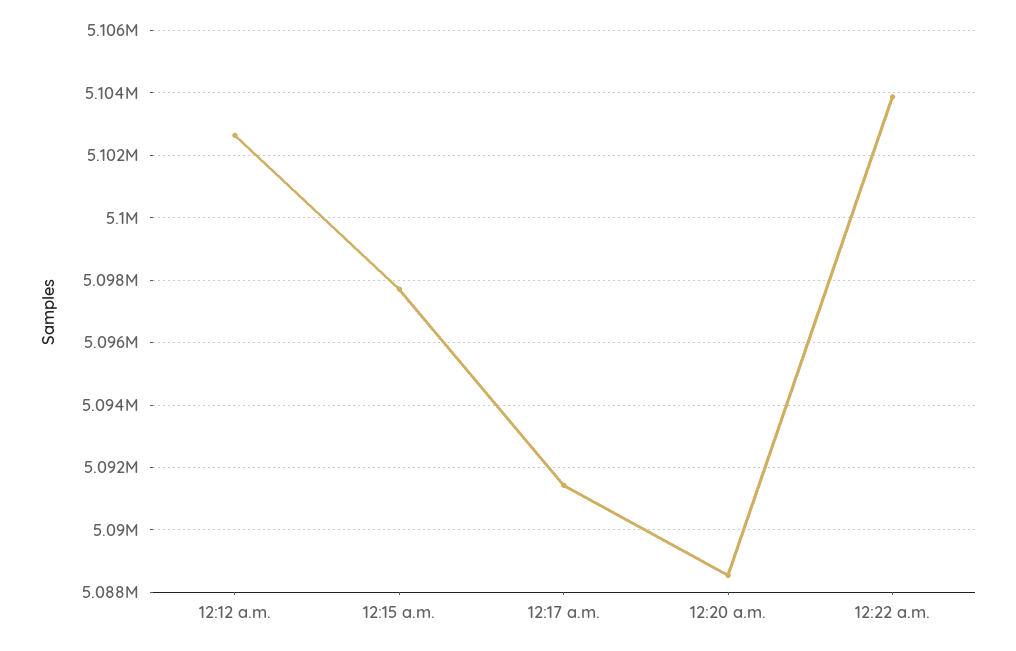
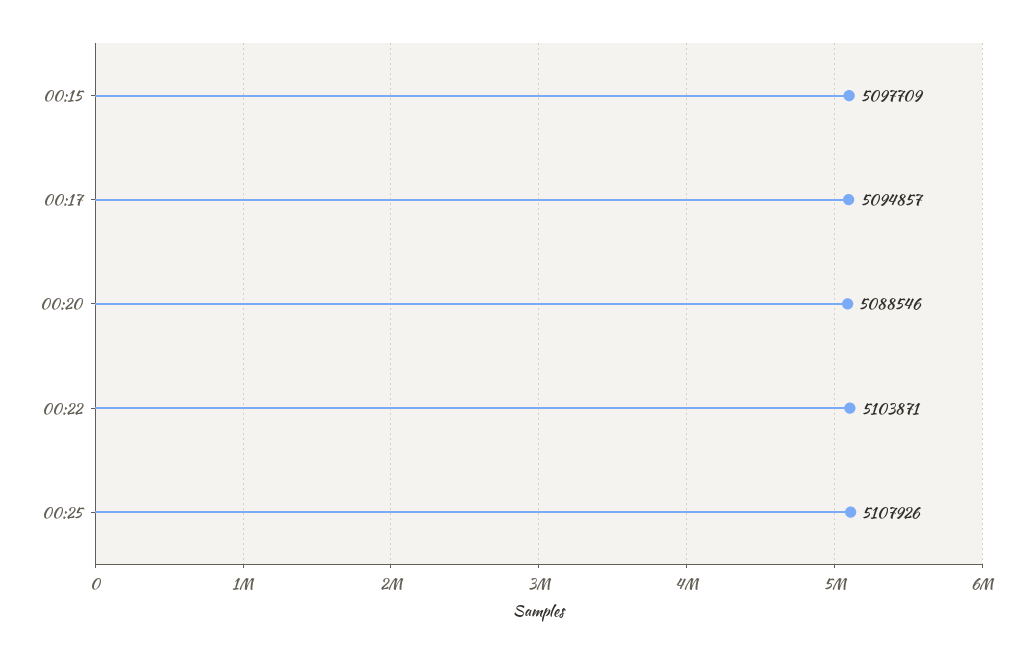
12:12 a.m.: 5102600 -> none
12:17 a.m.: 5091400 -> 5094857
00:25: none -> 5107926

